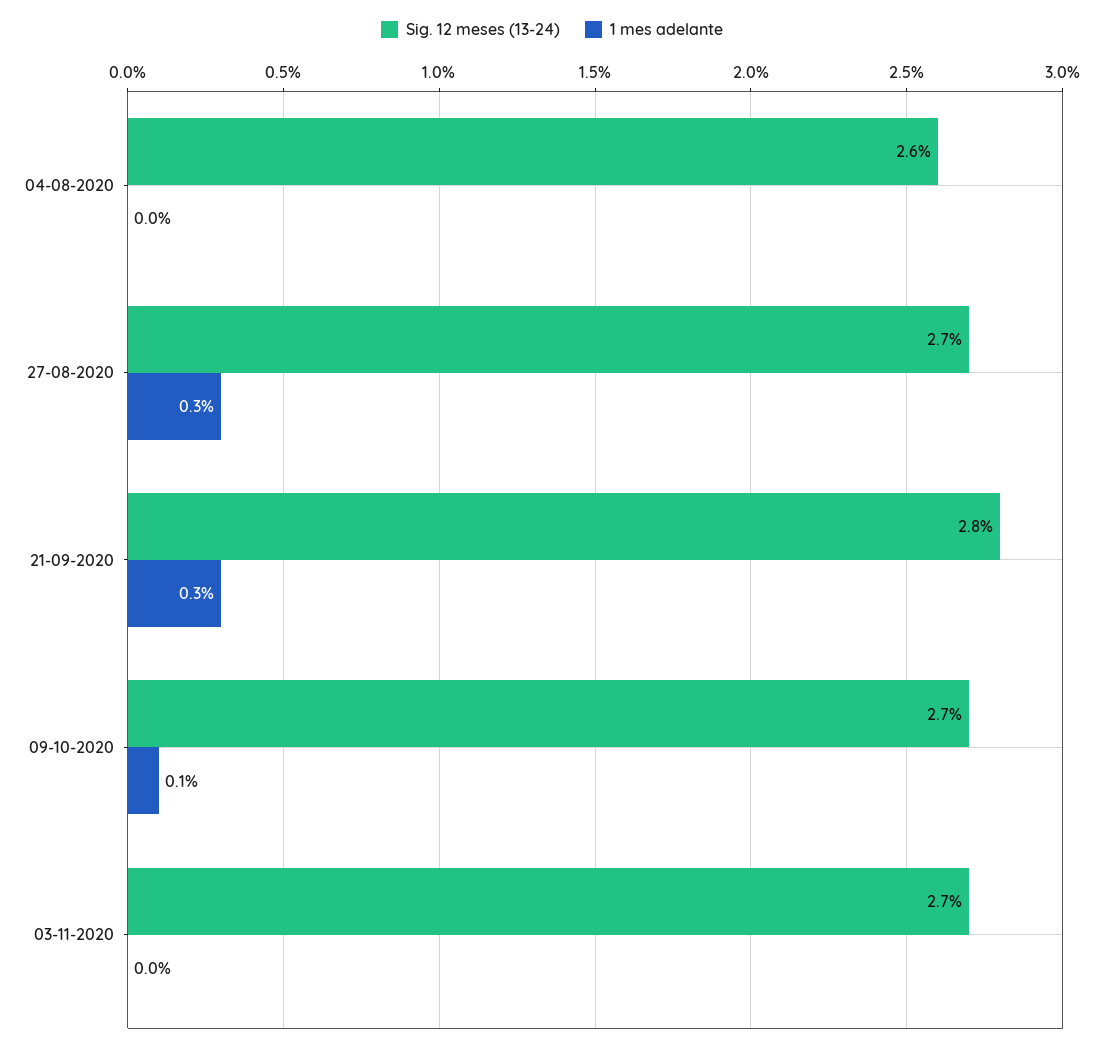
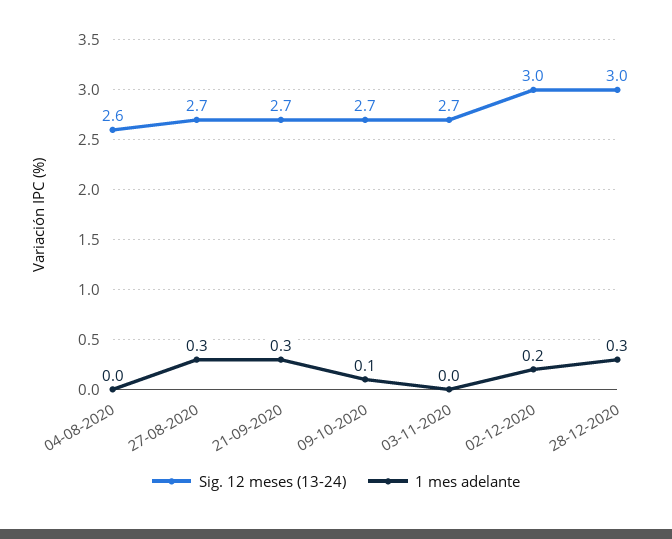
Sig. 12 meses (13-24), 21-09-2020: 2.8 -> 2.7
Sig. 12 meses (13-24), 02-12-2020: none -> 3
1 mes adelante, 02-12-2020: none -> 0.2
Sig. 12 meses (13-24), 28-12-2020: none -> 3
1 mes adelante, 28-12-2020: none -> 0.3

